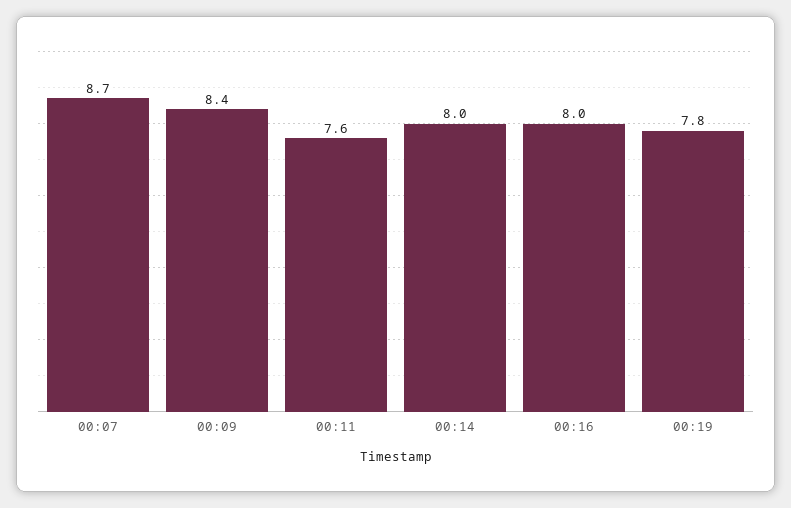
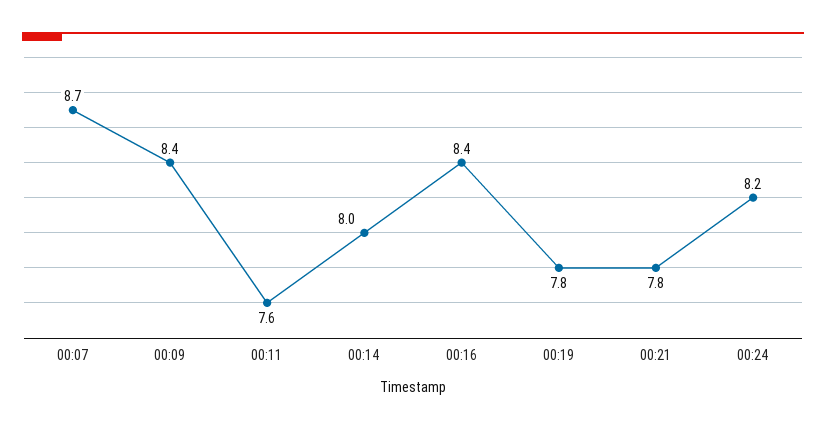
00:16: 8 -> 8.4
00:21: none -> 7.8
00:24: none -> 8.2

